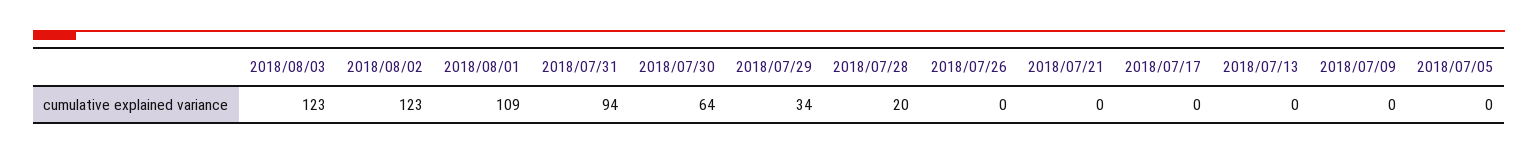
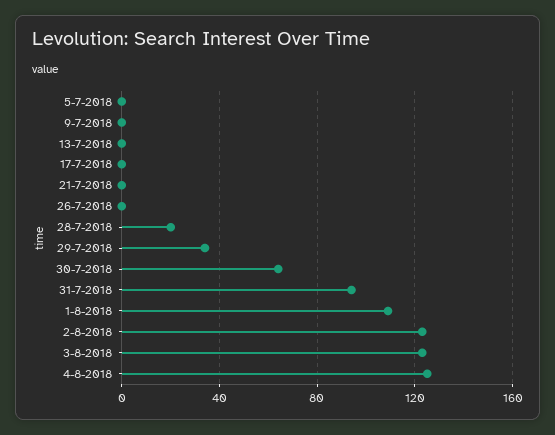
4-8-2018: none -> 125

